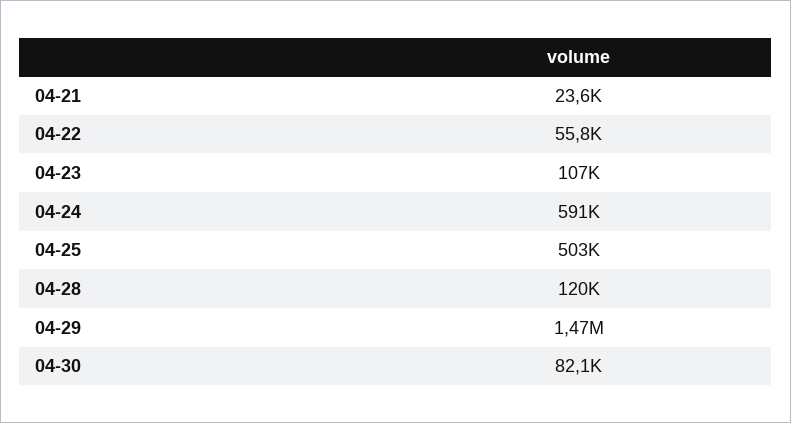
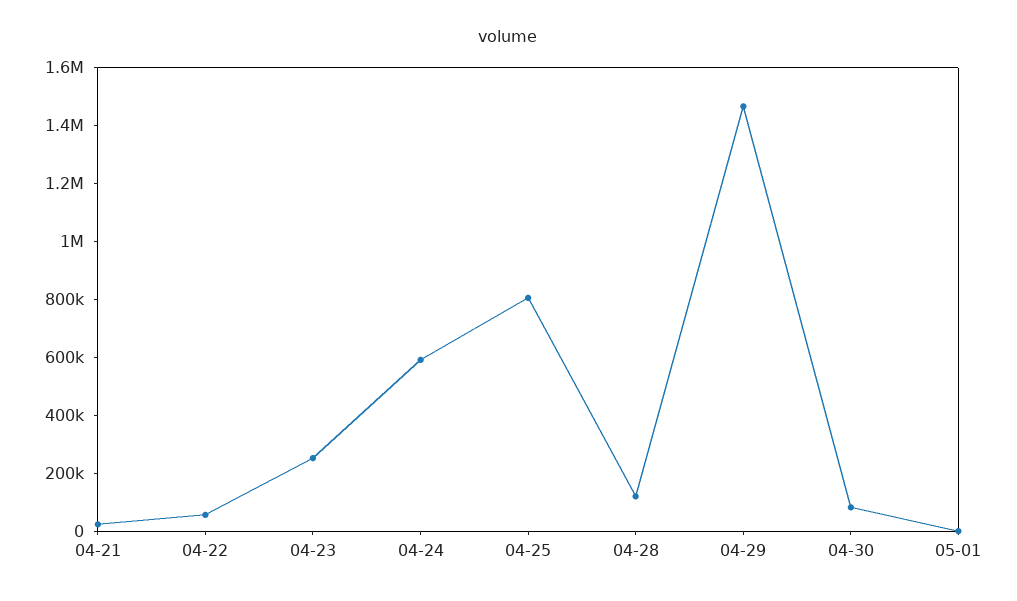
04-23: 107000 -> 250000
04-25: 503000 -> 800000
05-01: none -> 0

